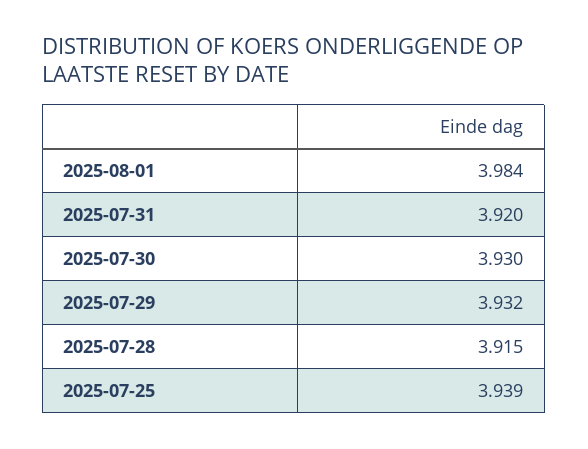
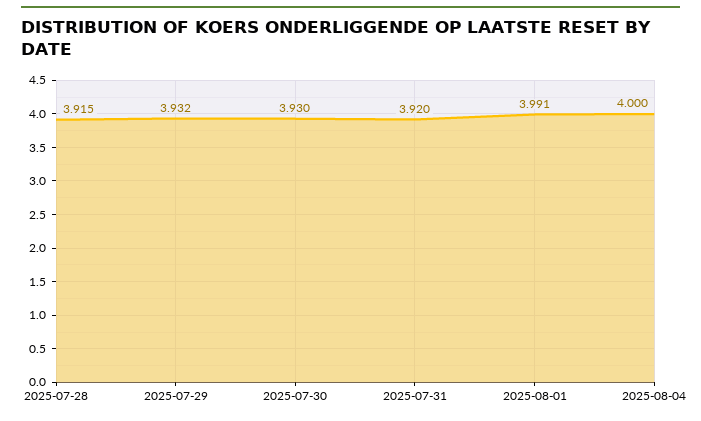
2025-08-01: 3.984 -> 3.991
2025-07-25: 3.939 -> none
2025-08-04: none -> 4

